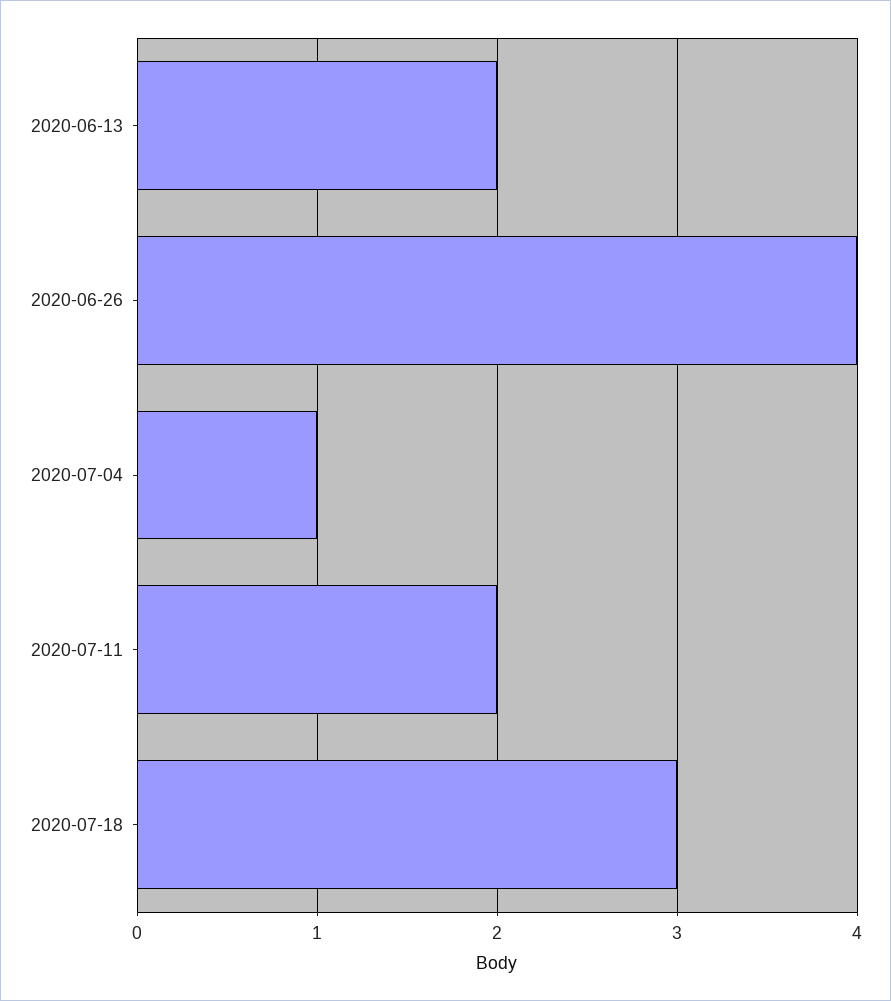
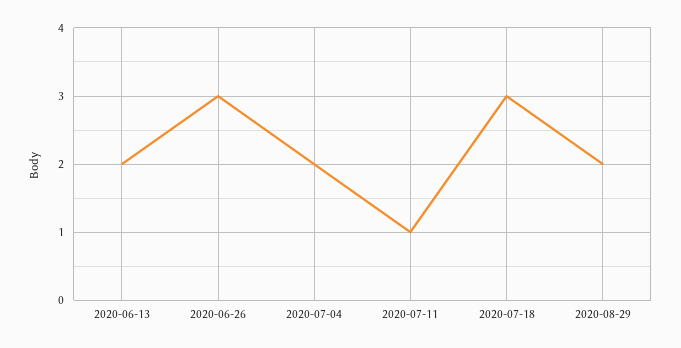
2020-06-26: 4 -> 3
2020-07-04: 1 -> 2
2020-07-11: 2 -> 1
2020-08-29: none -> 2

